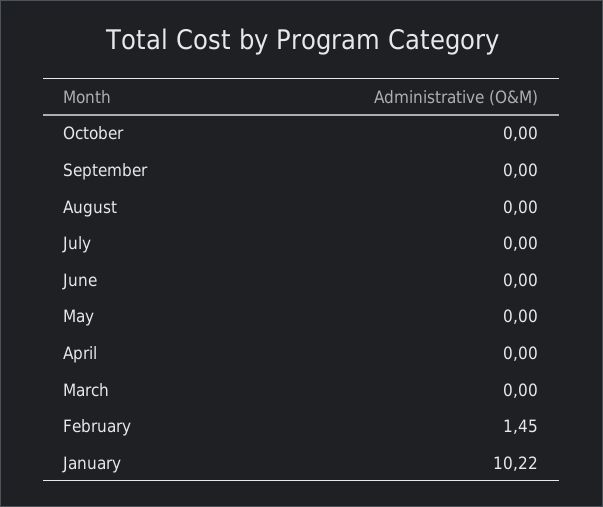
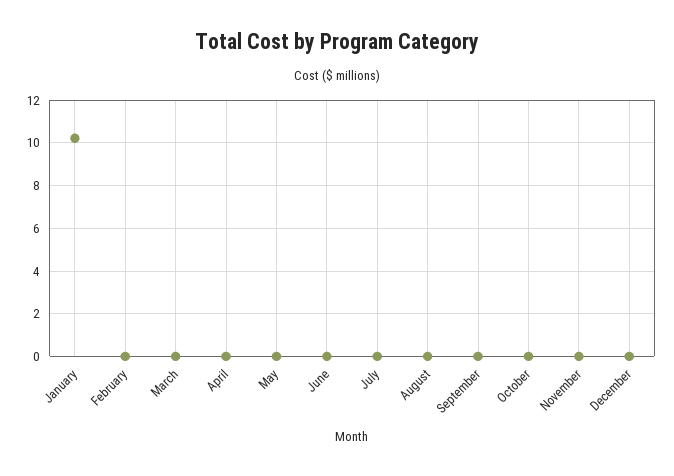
February: 1.45 -> 0
November: none -> 0
December: none -> 0

